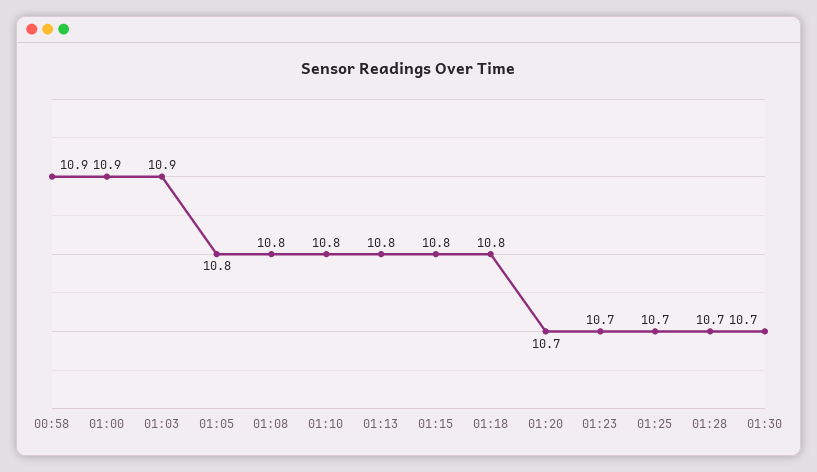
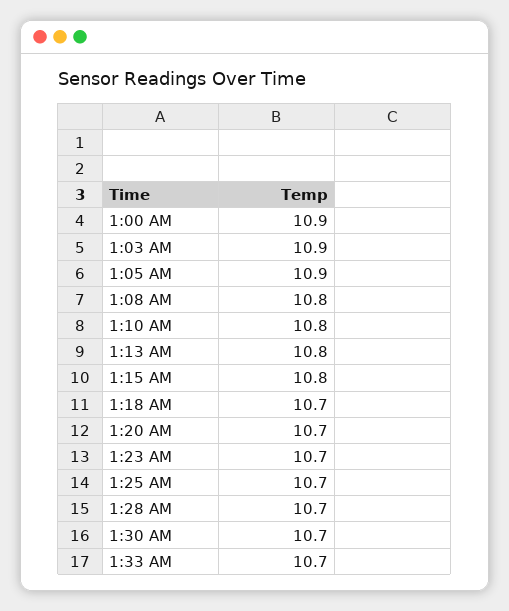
00:58: 10.9 -> none
01:05: 10.8 -> 10.9
01:18: 10.8 -> 10.7
1:33 AM: none -> 10.7

